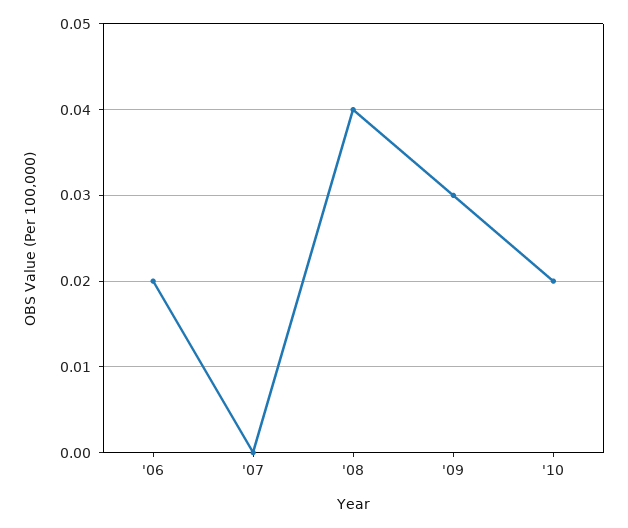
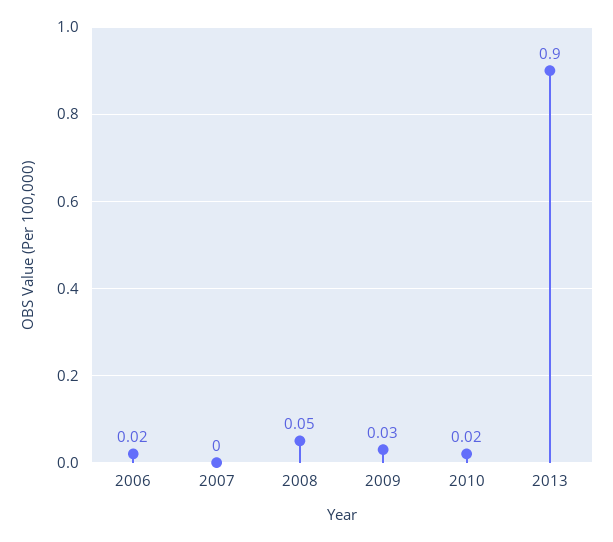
'08: 0.04 -> 0.05
2013: none -> 0.9

